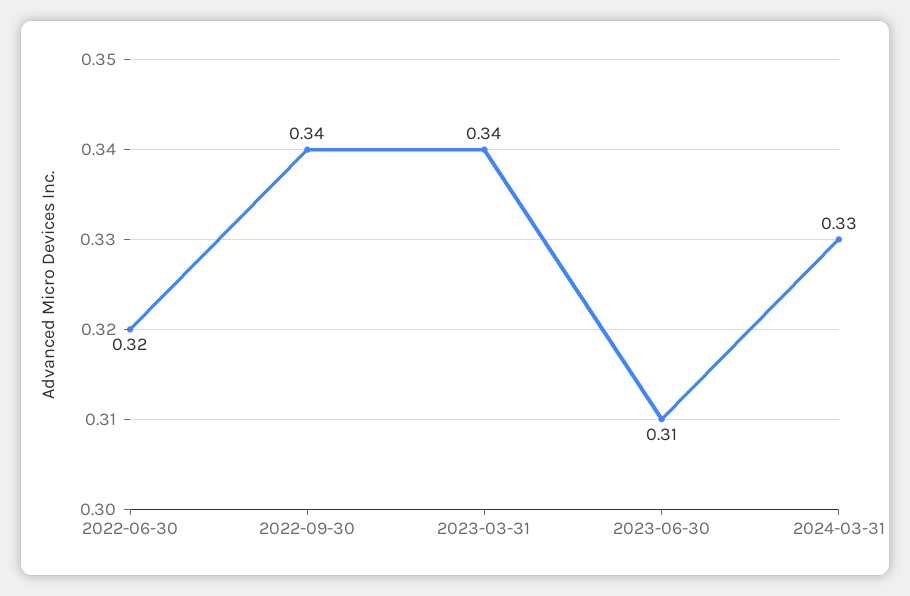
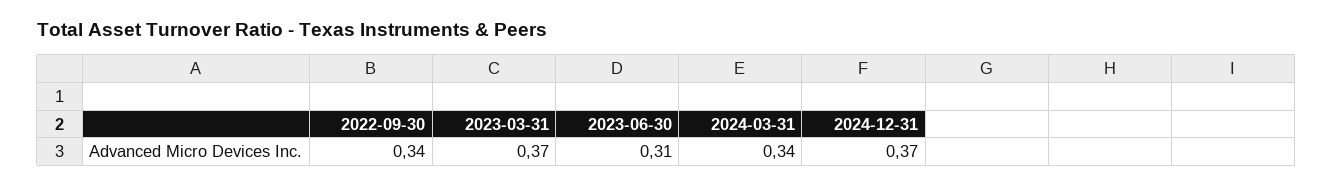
2022-06-30: 0.32 -> none
2023-03-31: 0.34 -> 0.37
2024-03-31: 0.33 -> 0.34
2024-12-31: none -> 0.37

